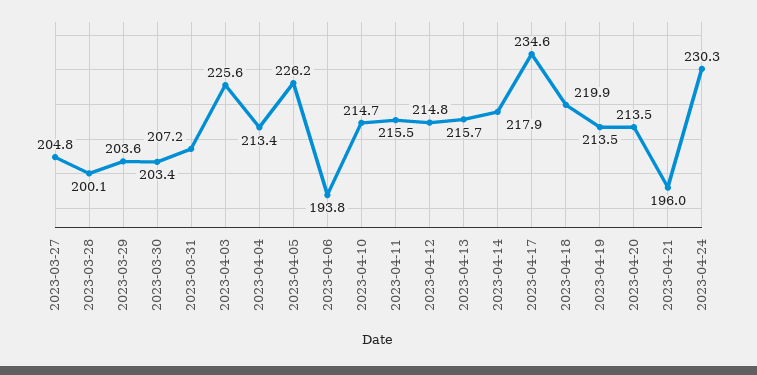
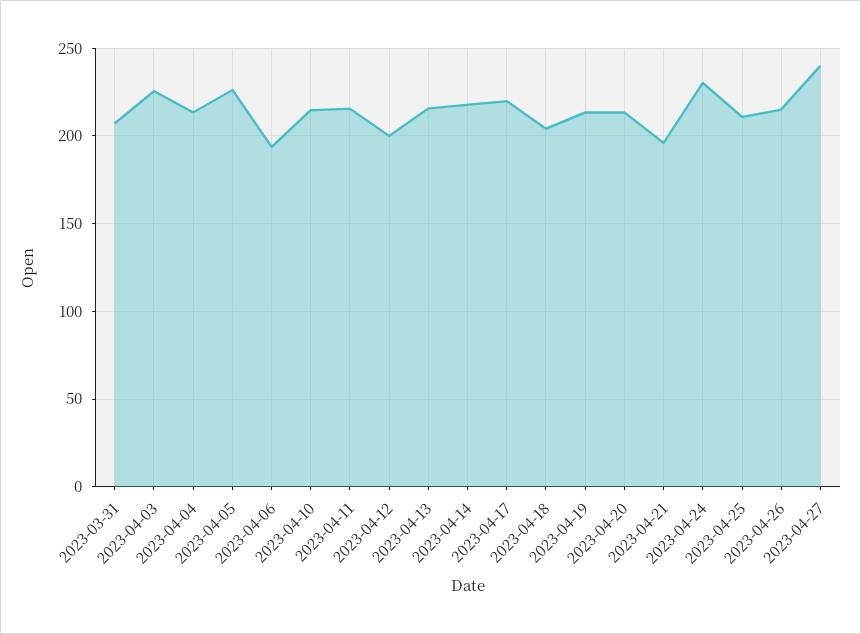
2023-03-27: 204.8 -> none
2023-03-28: 200.1 -> none
2023-03-29: 203.6 -> none
2023-03-30: 203.4 -> none
2023-04-12: 214.8 -> 200
2023-04-17: 234.6 -> 220
2023-04-18: 219.9 -> 205
2023-04-25: none -> 210
2023-04-26: none -> 215
2023-04-27: none -> 240

